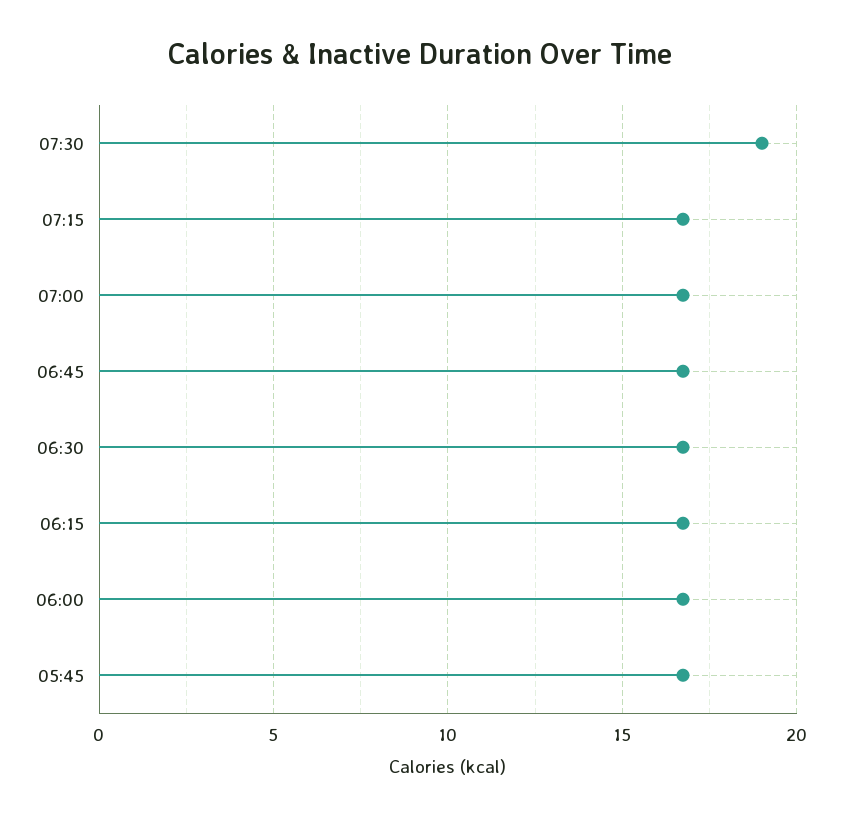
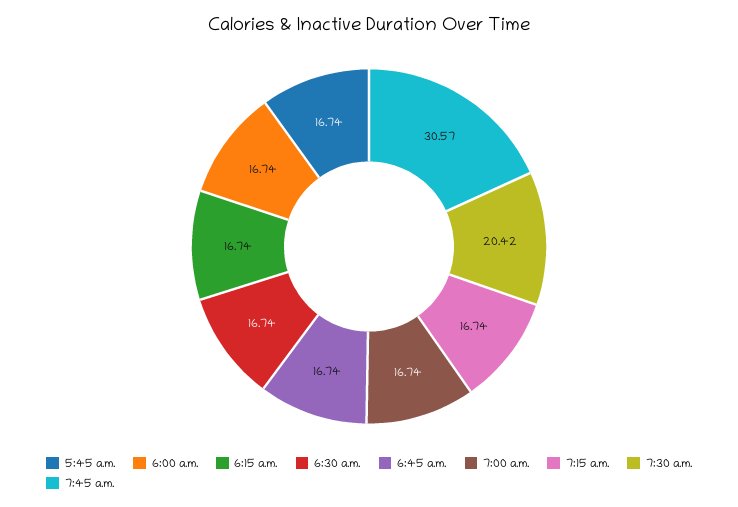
07:30: 19 -> 20.42
7:45 a.m.: none -> 30.57

